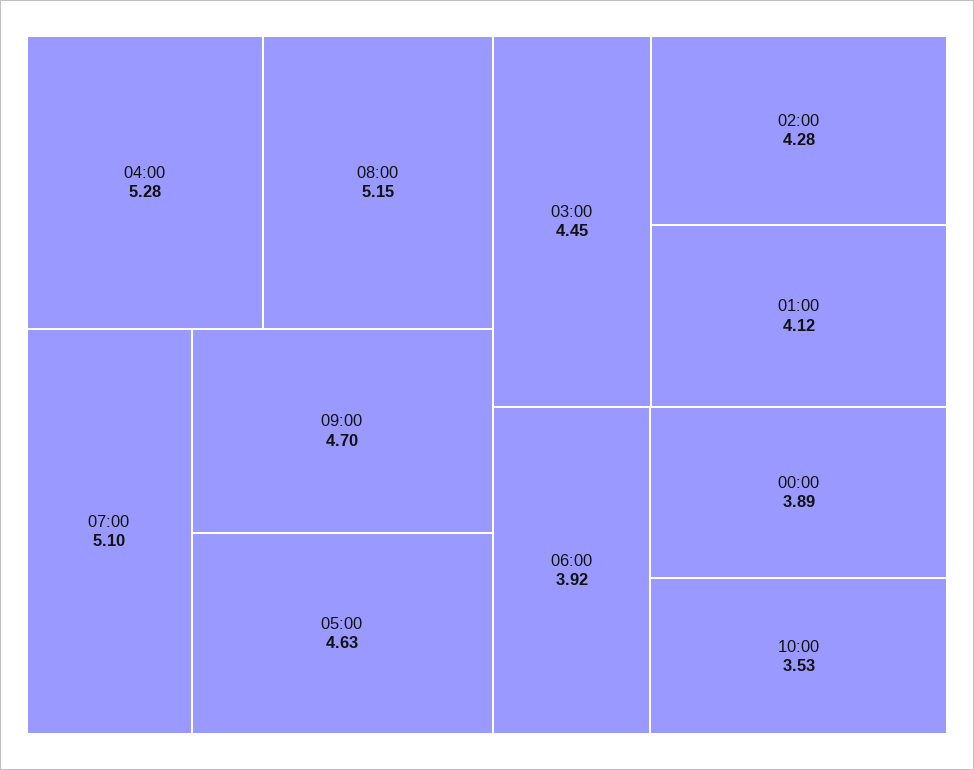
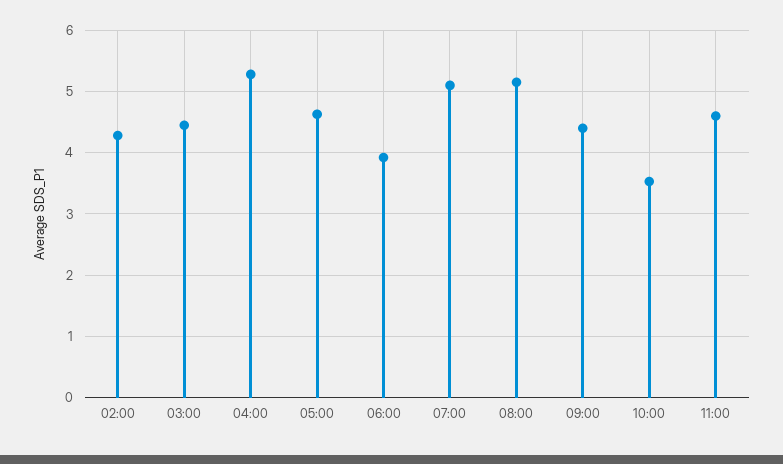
09:00: 4.7 -> 4.4
01:00: 4.12 -> none
00:00: 3.89 -> none
11:00: none -> 4.6

